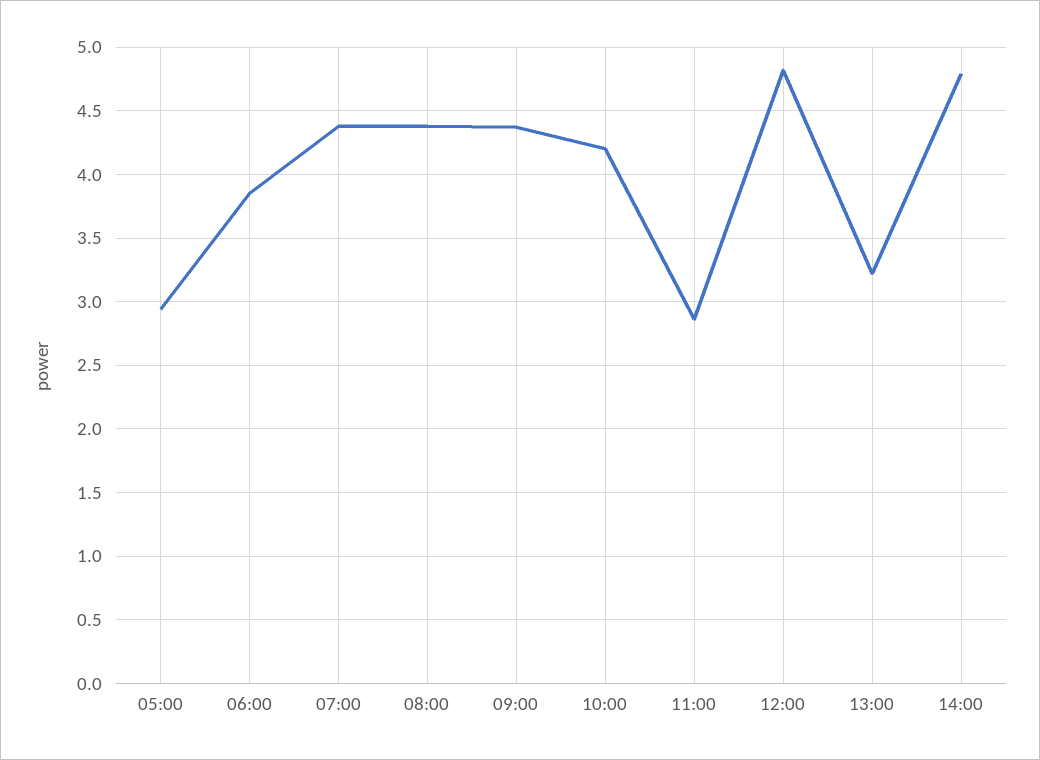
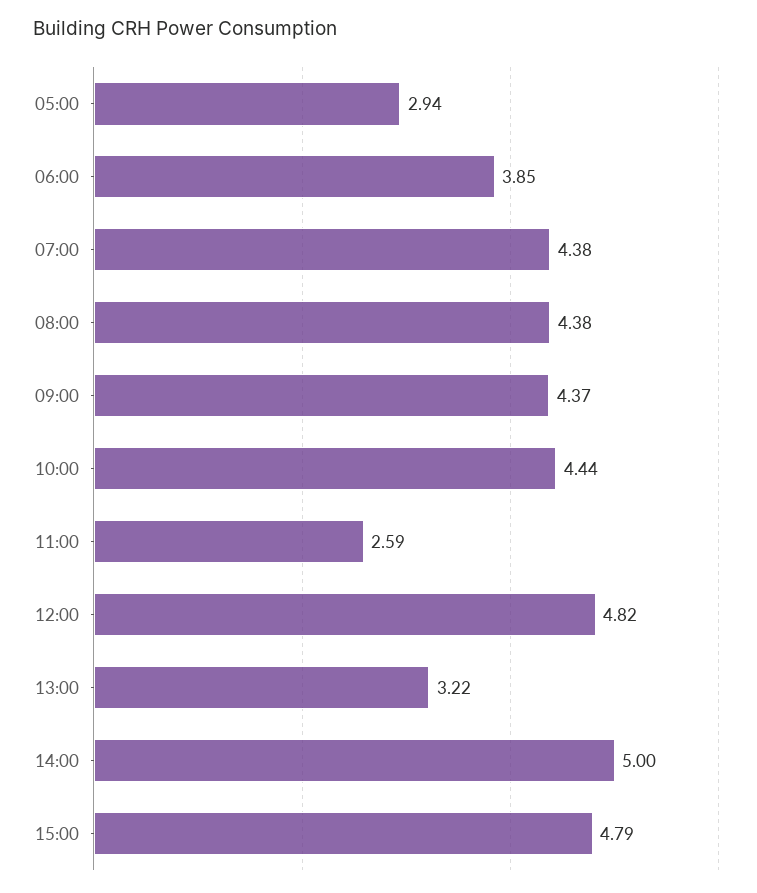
10:00: 4.2 -> 4.44
11:00: 2.85 -> 2.59
14:00: 4.8 -> 5
15:00: none -> 4.79

